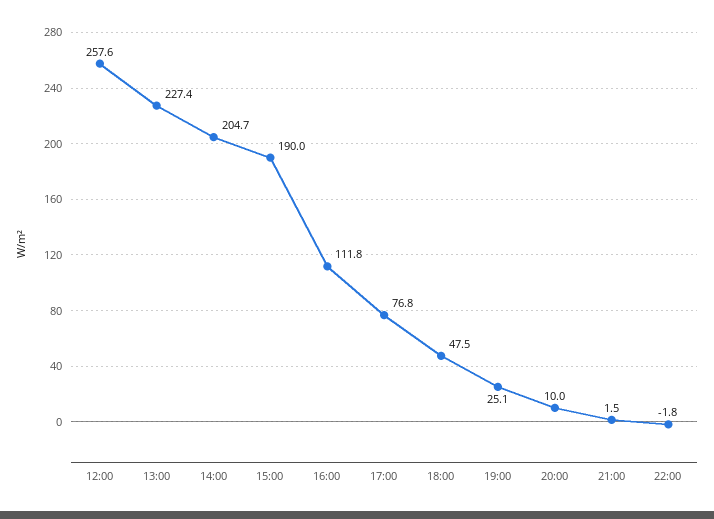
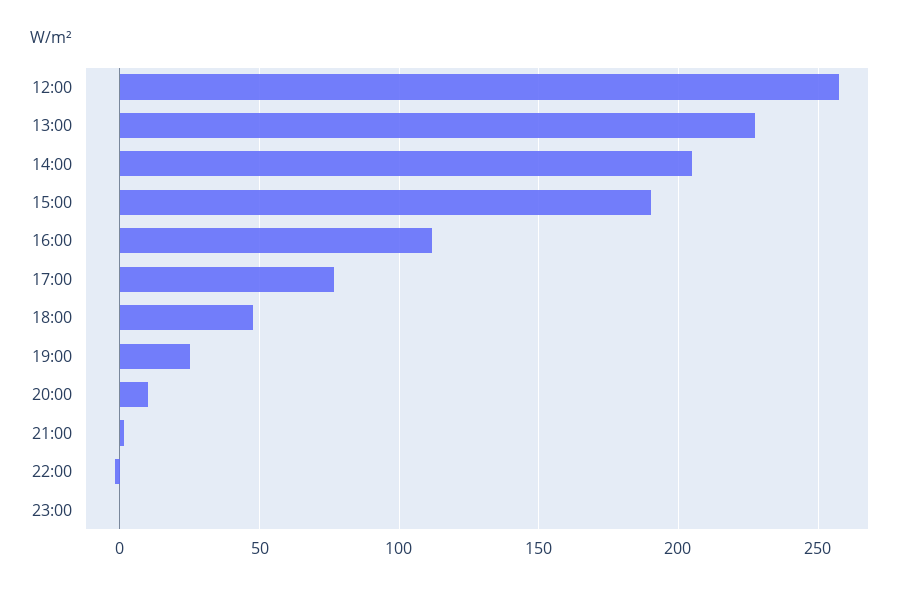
23:00: none -> 0

